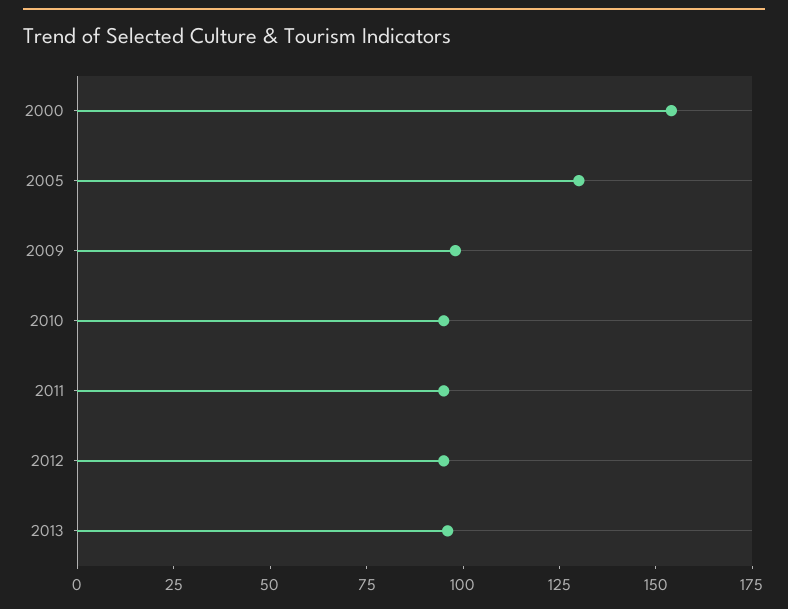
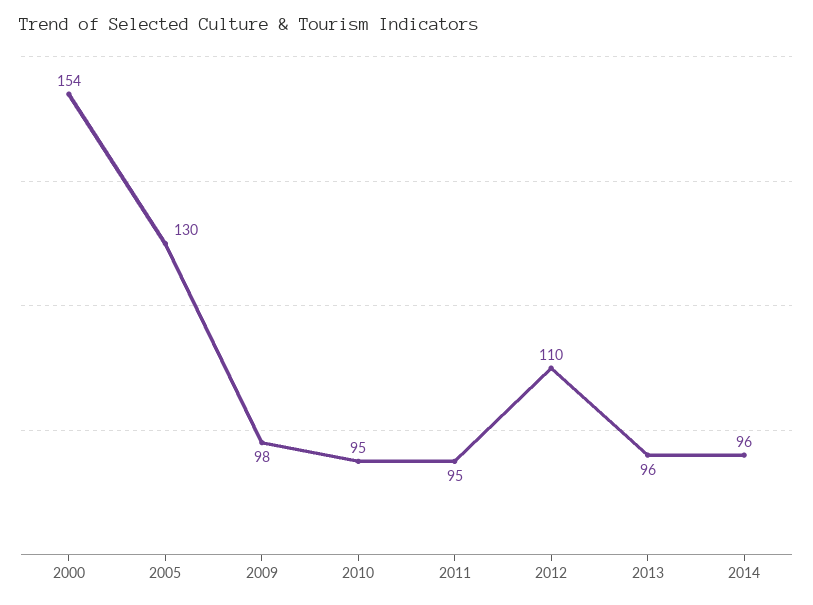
2012: 95 -> 110
2014: none -> 96

